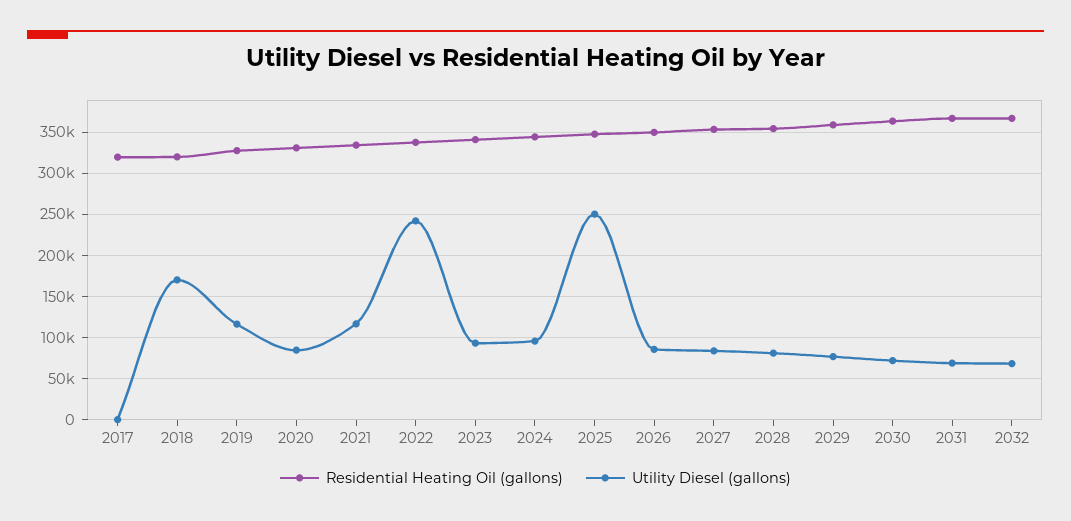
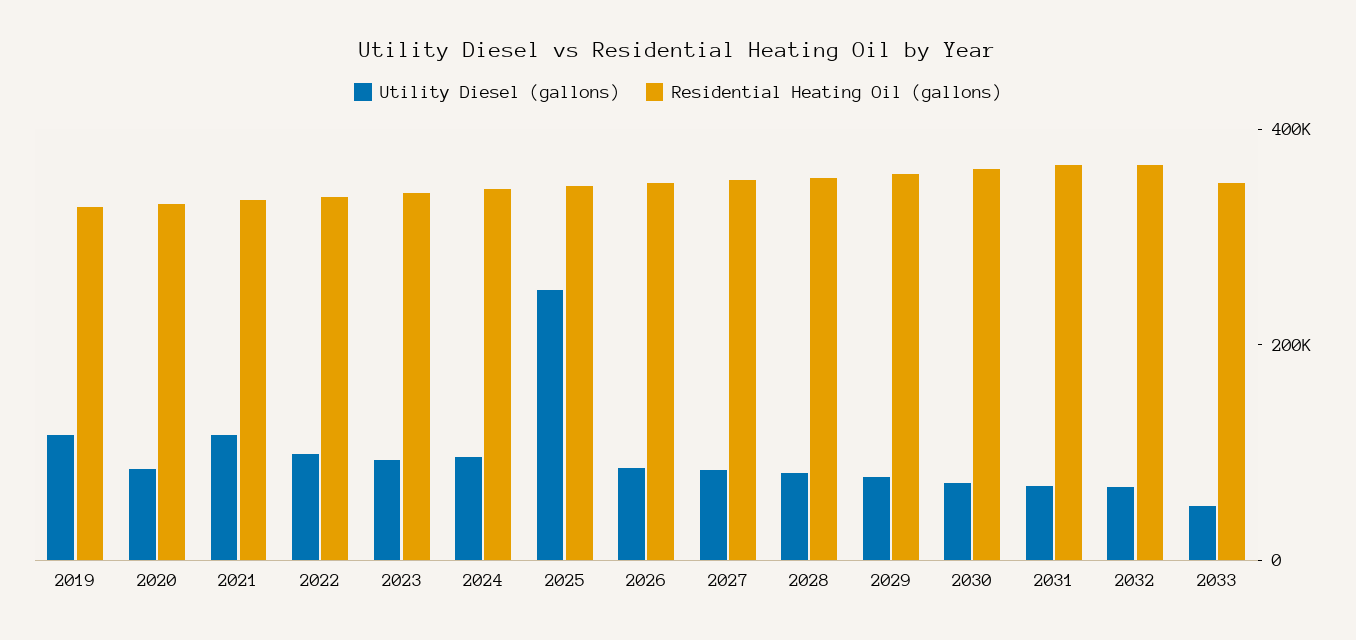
Residential Heating Oil (gallons), 2017: 320000 -> none
Utility Diesel (gallons), 2017: 0 -> none
Residential Heating Oil (gallons), 2018: 320000 -> none
Utility Diesel (gallons), 2018: 170000 -> none
Utility Diesel (gallons), 2022: 240000 -> 100000
Utility Diesel (gallons), 2033: none -> 50000
Residential Heating Oil (gallons), 2033: none -> 350000

